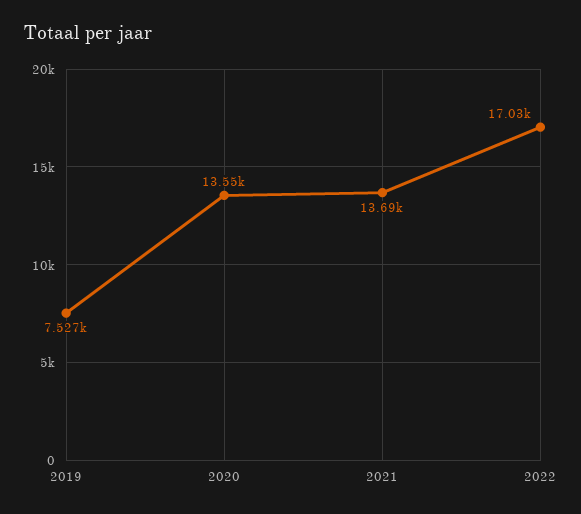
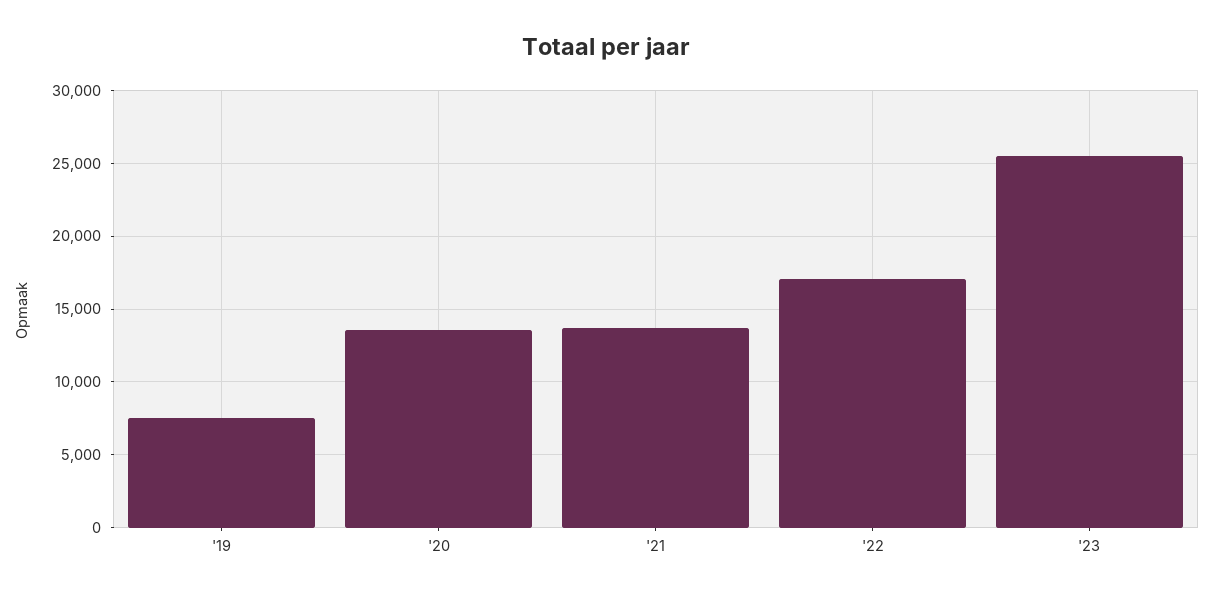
'23: none -> 25500

